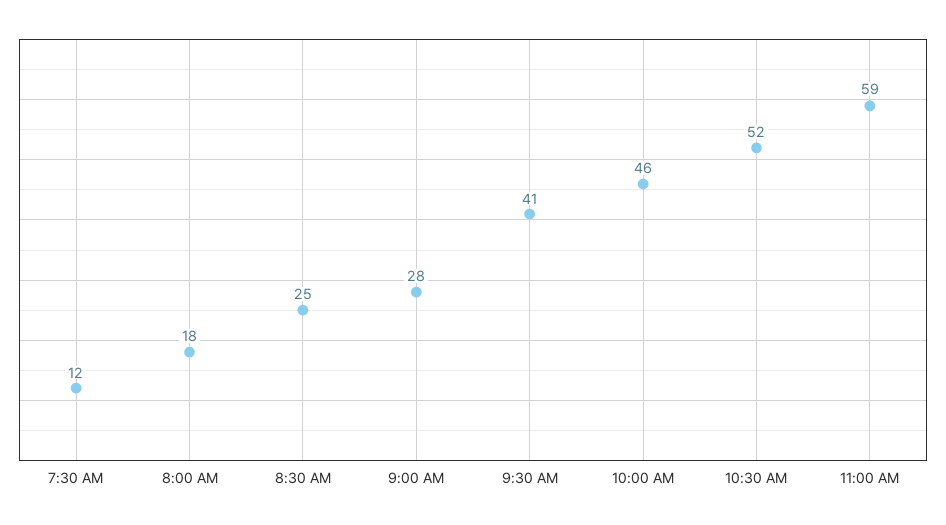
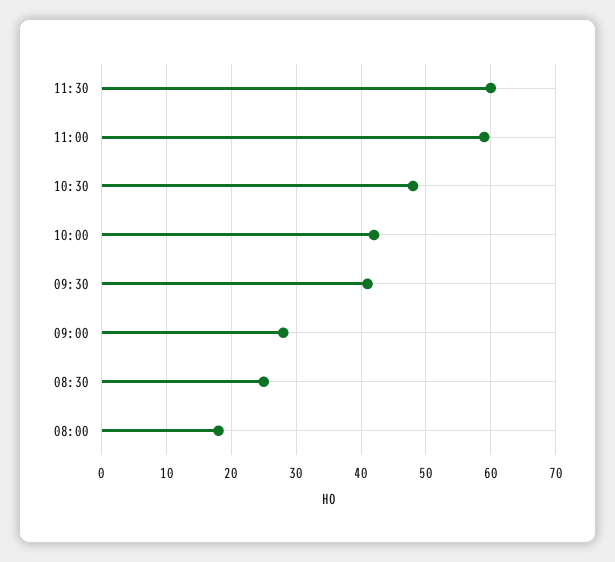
7:30 AM: 12 -> none
10:00 AM: 46 -> 42
10:30 AM: 52 -> 48
11:30: none -> 60

